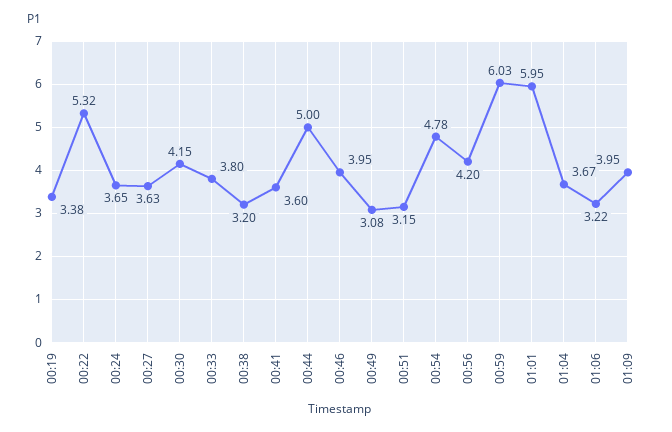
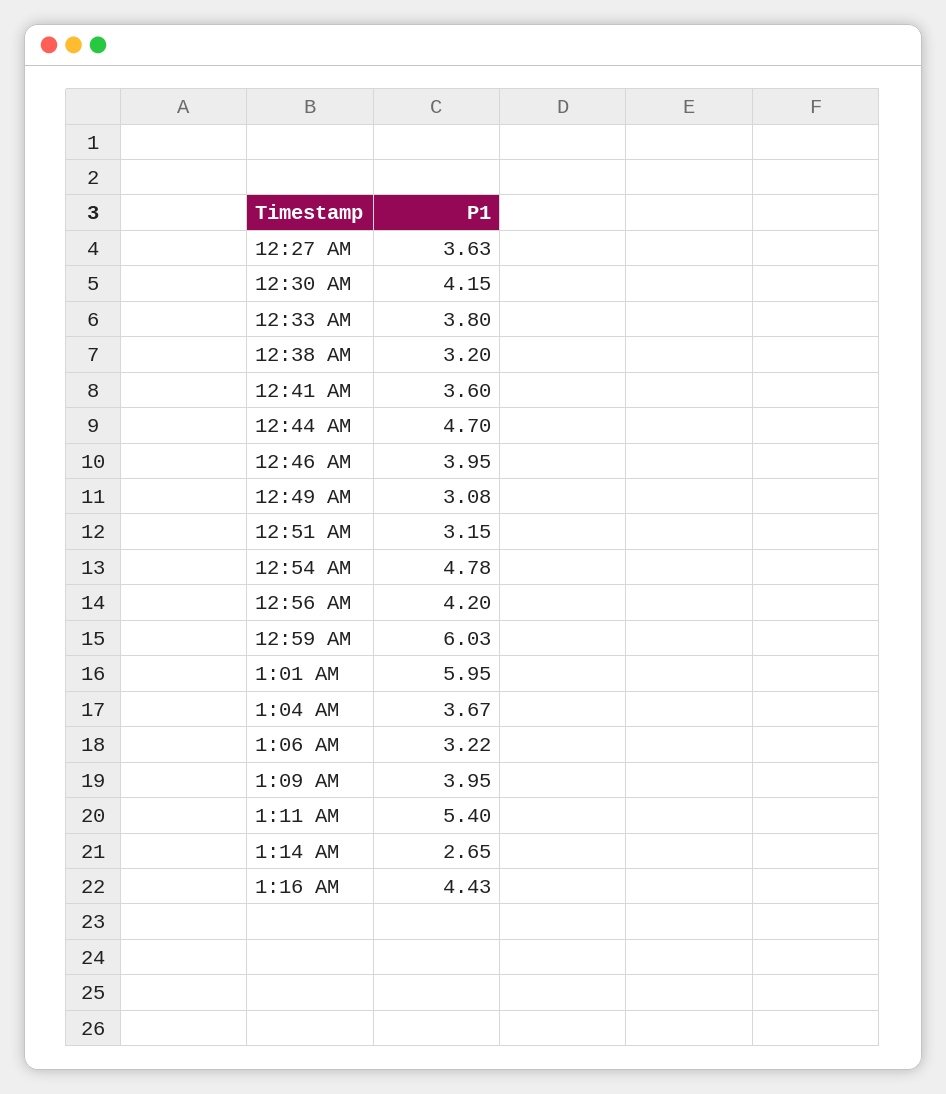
00:19: 3.38 -> none
00:22: 5.32 -> none
00:24: 3.65 -> none
00:44: 5 -> 4.7
1:11 AM: none -> 5.4
1:14 AM: none -> 2.65
1:16 AM: none -> 4.43

